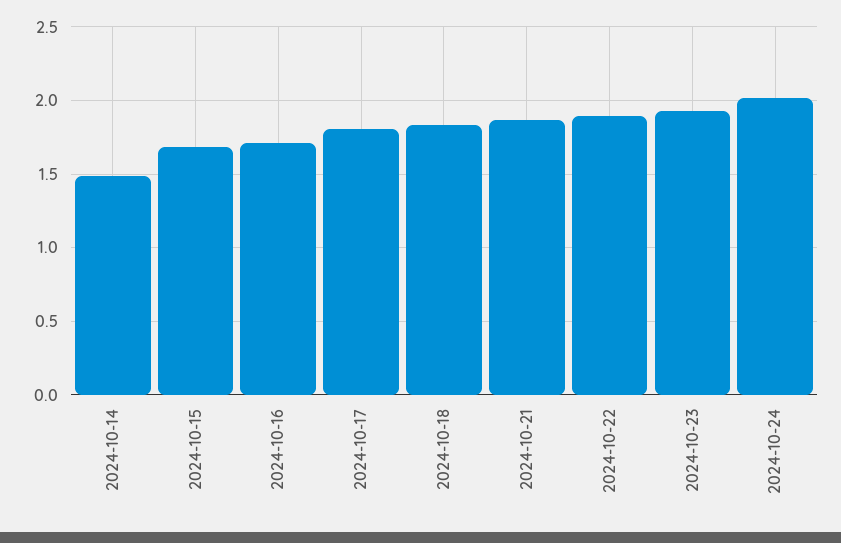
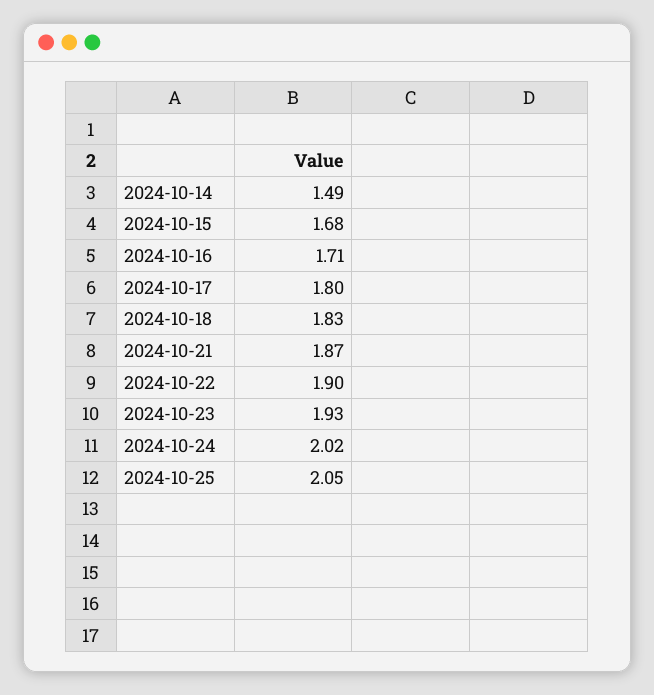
2024-10-25: none -> 2.05

